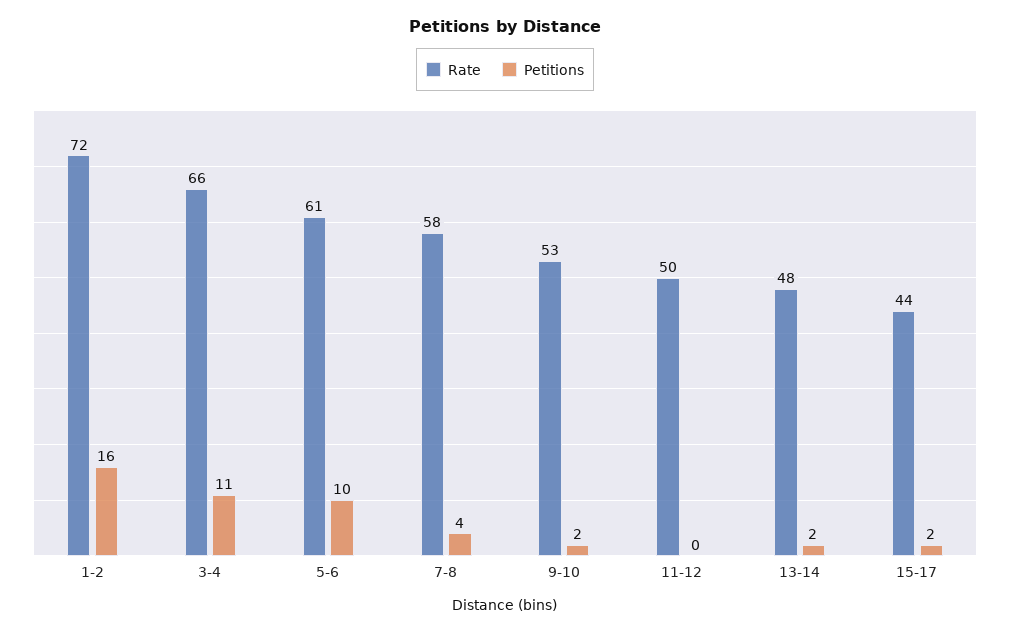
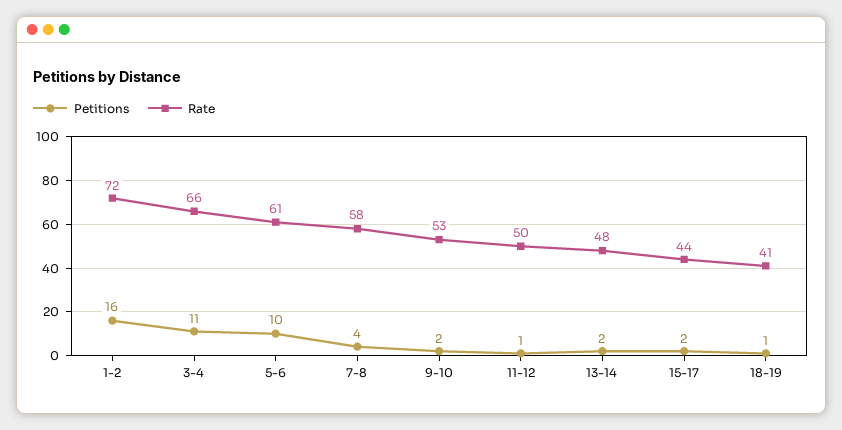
Petitions, 11-12: 0 -> 1
Petitions, 18-19: none -> 1
Rate, 18-19: none -> 41

